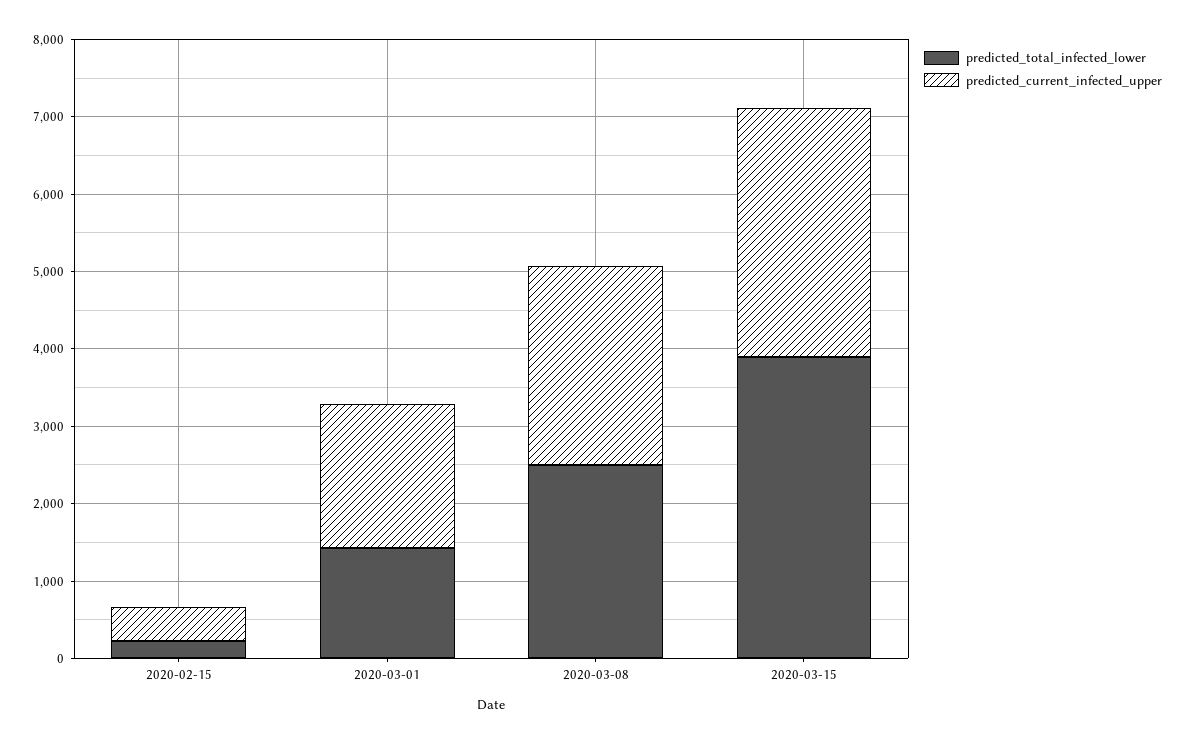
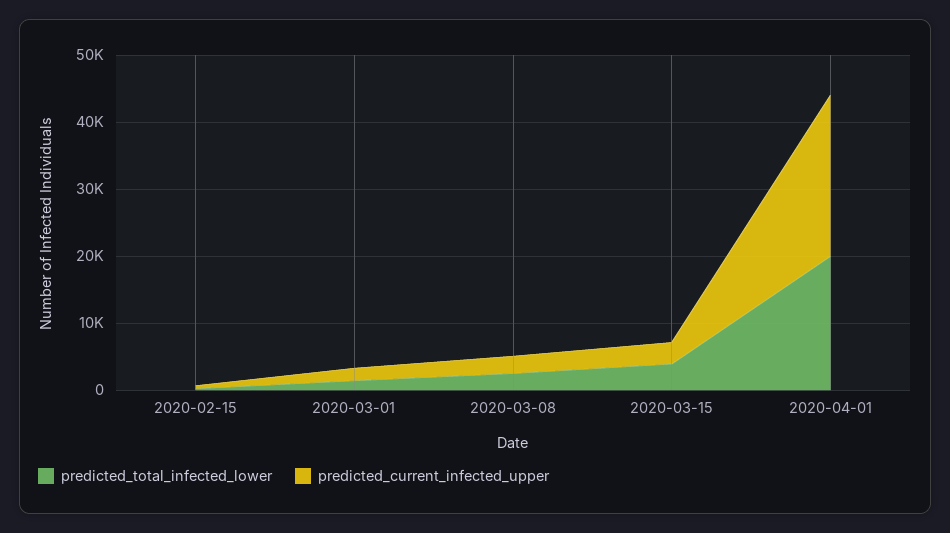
predicted_total_infected_lower, 2020-04-01: none -> 20000
predicted_current_infected_upper, 2020-04-01: none -> 24000

